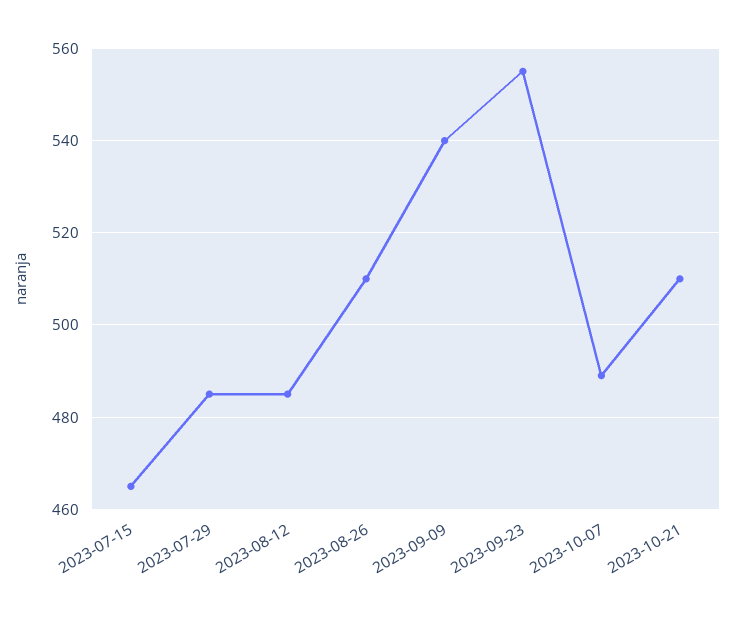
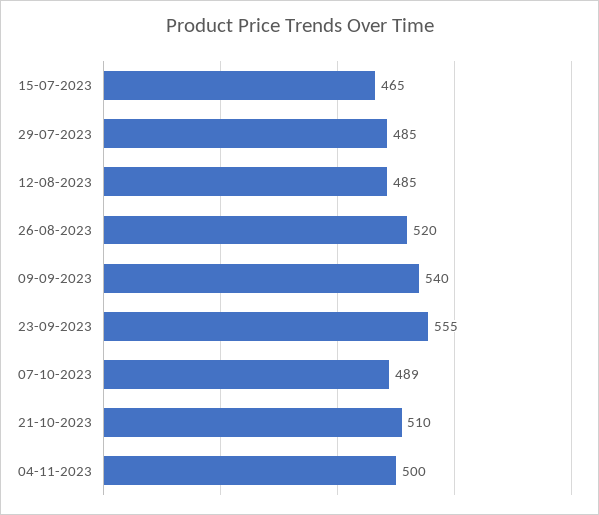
2023-08-26: 510 -> 520
04-11-2023: none -> 500

